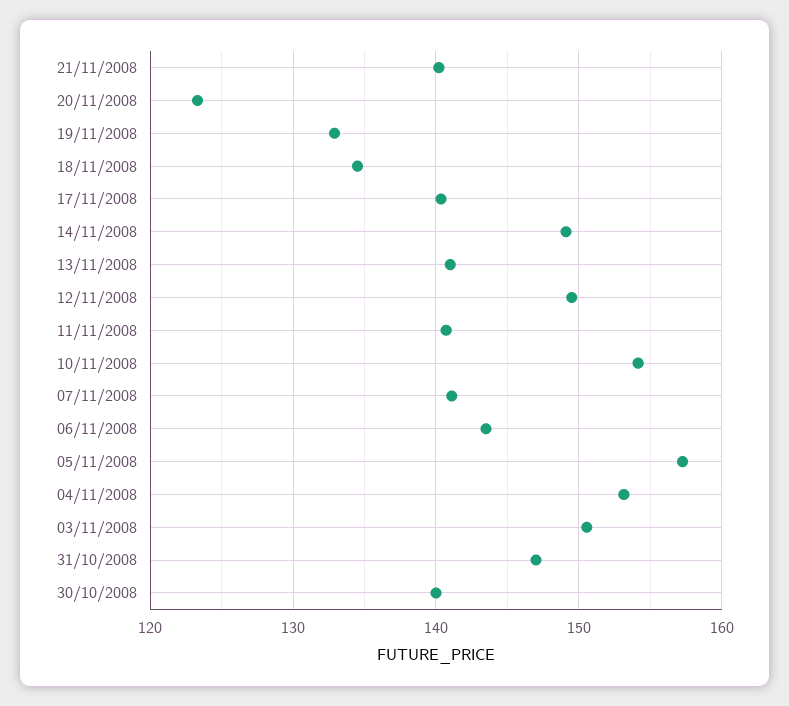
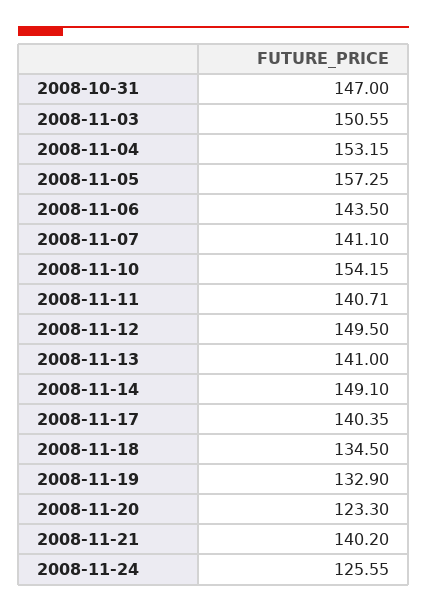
30/10/2008: 140 -> none
2008-11-24: none -> 125.55

